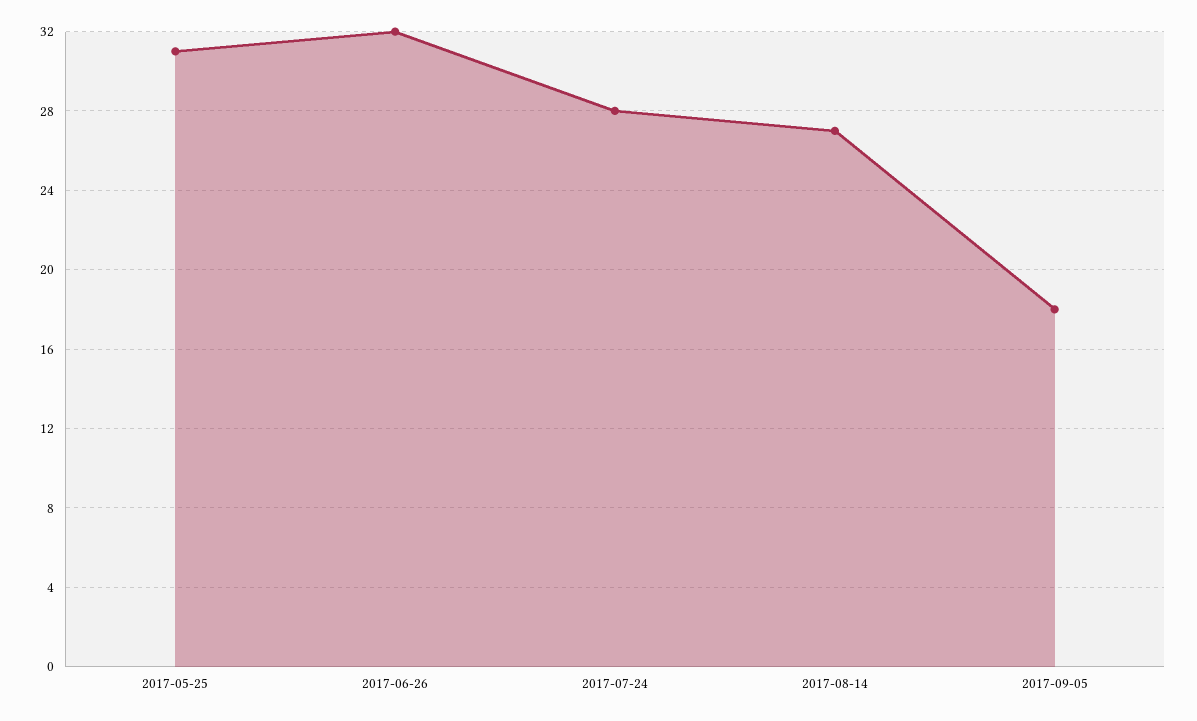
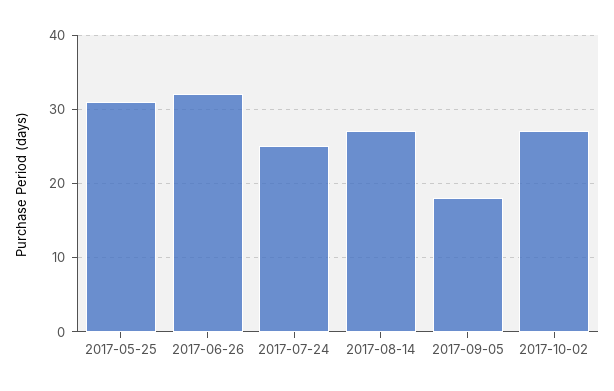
2017-07-24: 28 -> 25
2017-10-02: none -> 27

